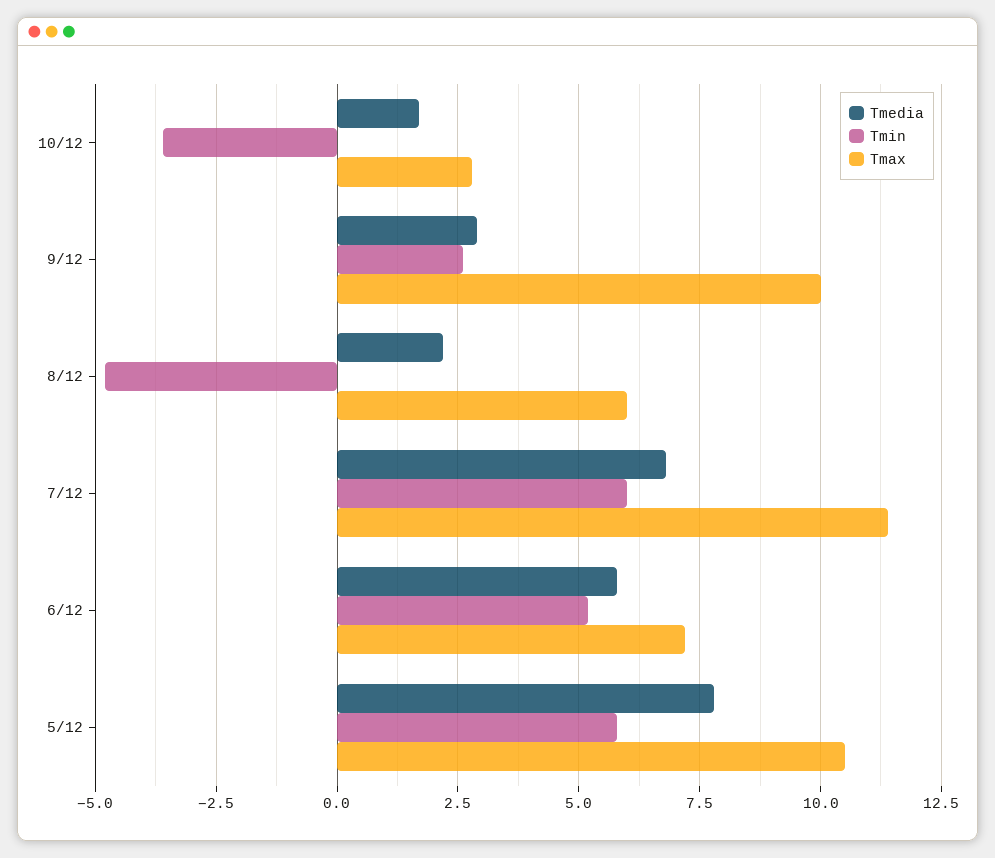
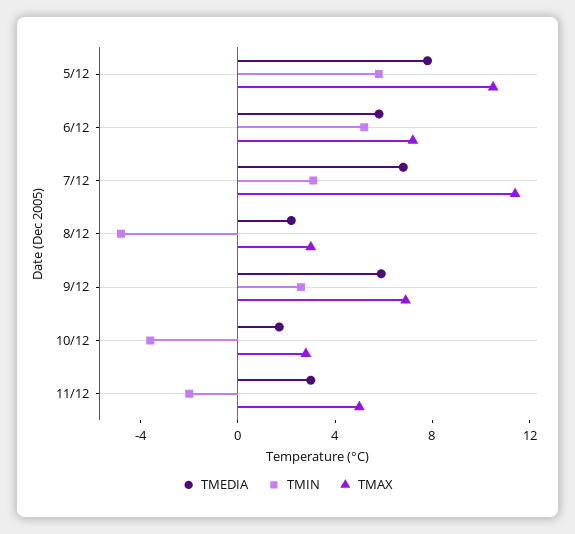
Tmedia, 9/12: 3 -> 6
Tmax, 9/12: 10 -> 7
Tmax, 8/12: 6 -> 3
Tmin, 7/12: 6 -> 3
Tmedia, 11/12: none -> 3
Tmin, 11/12: none -> -2
Tmax, 11/12: none -> 5

